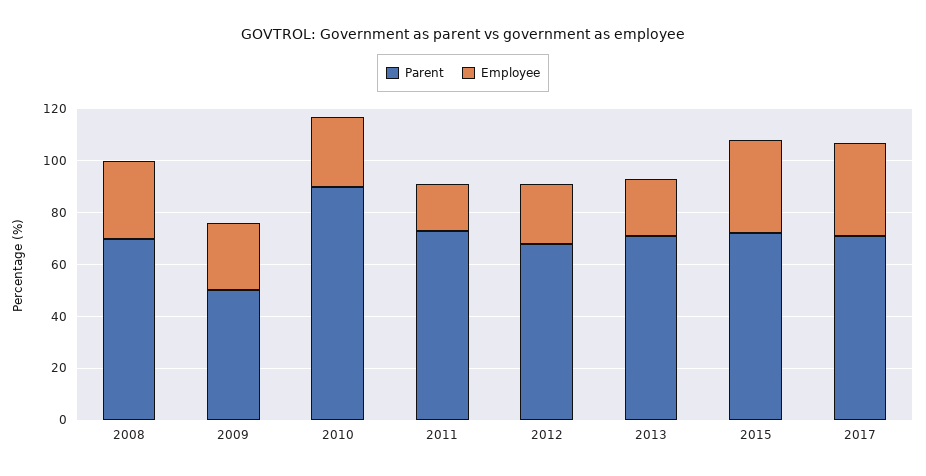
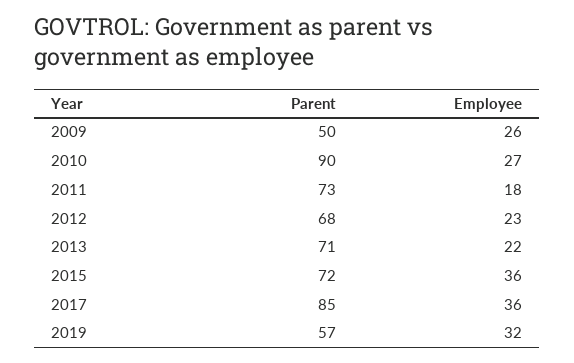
Parent, 2008: 70 -> none
Employee, 2008: 30 -> none
Parent, 2017: 70 -> 85
Parent, 2019: none -> 57
Employee, 2019: none -> 32

